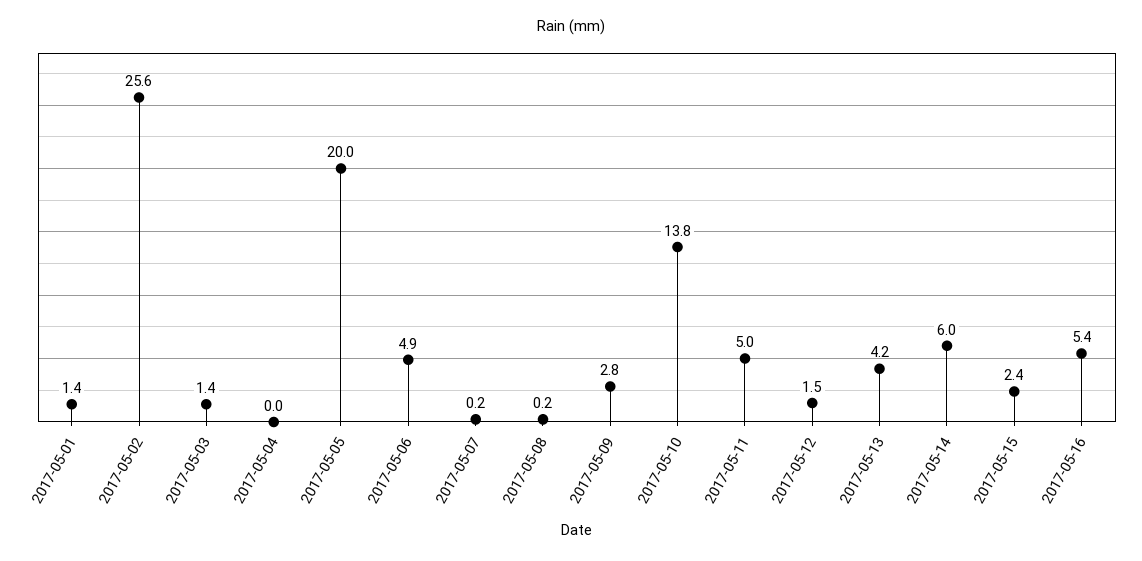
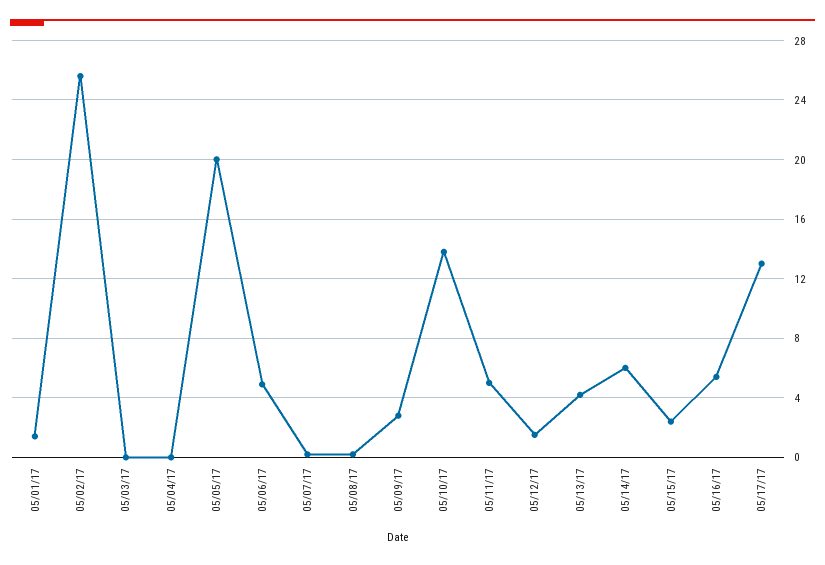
2017-05-03: 1.4 -> 0
05/17/17: none -> 13

